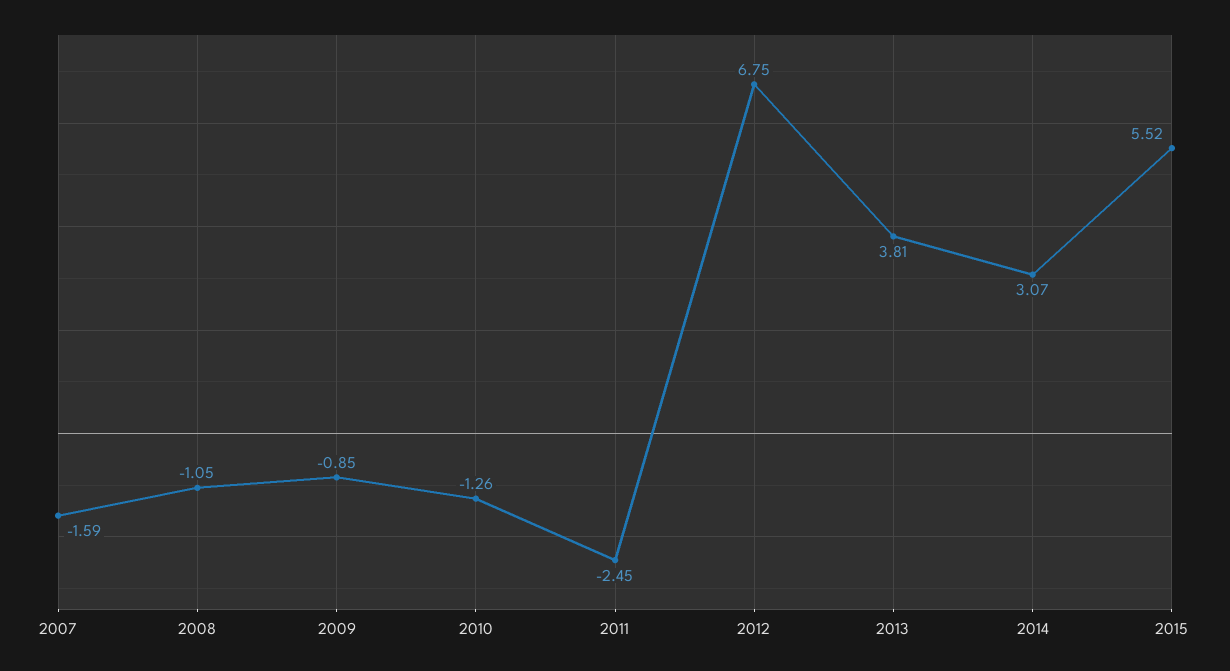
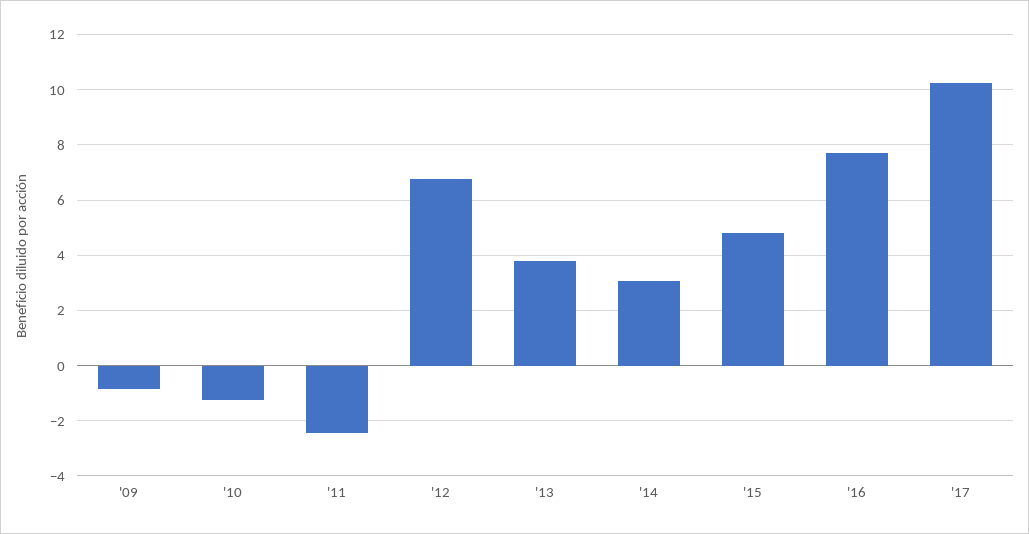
2007: -1.59 -> none
2008: -1.05 -> none
2015: 5.52 -> 4.75
'16: none -> 7.75
'17: none -> 10.25

